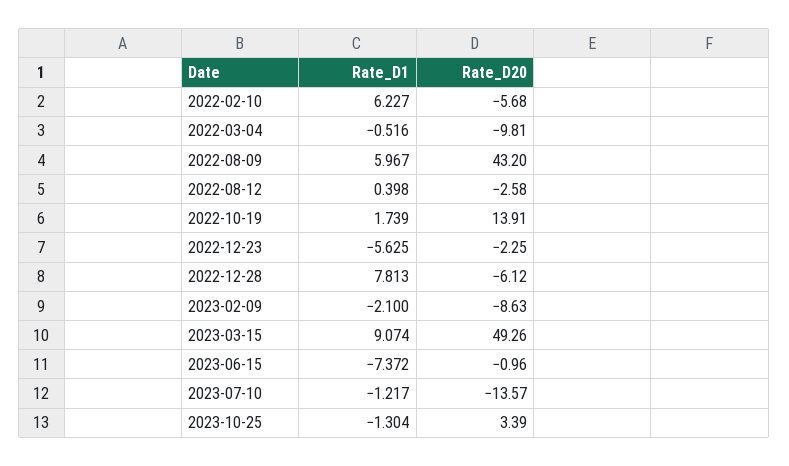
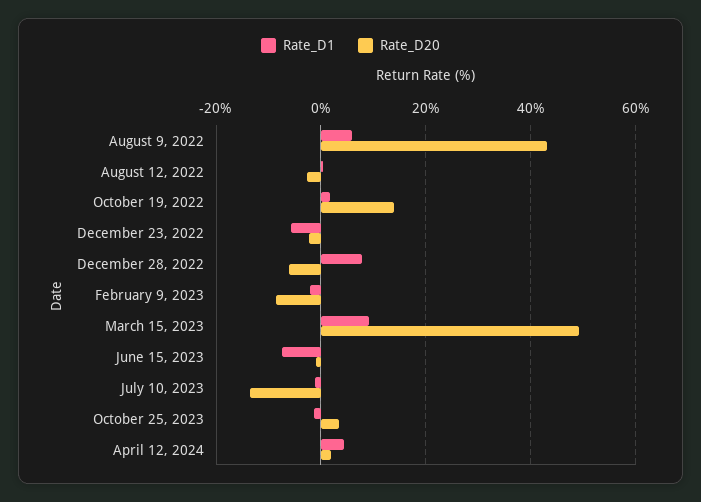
Rate_D1, 2022-02-10: 6.227 -> none
Rate_D20, 2022-02-10: -5.68 -> none
Rate_D1, 2022-03-04: -0.516 -> none
Rate_D20, 2022-03-04: -9.81 -> none
Rate_D1, April 12, 2024: none -> 4
Rate_D20, April 12, 2024: none -> 2

